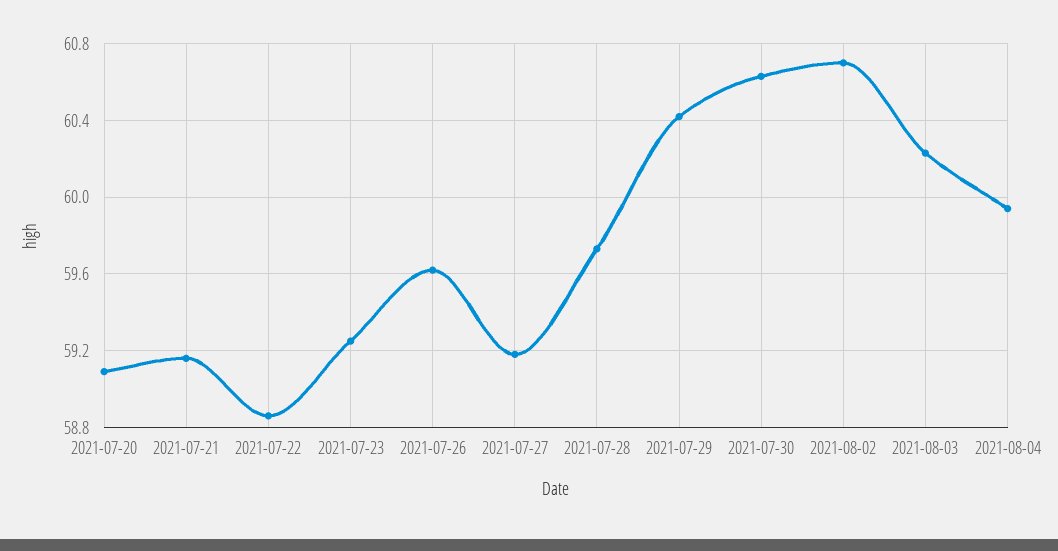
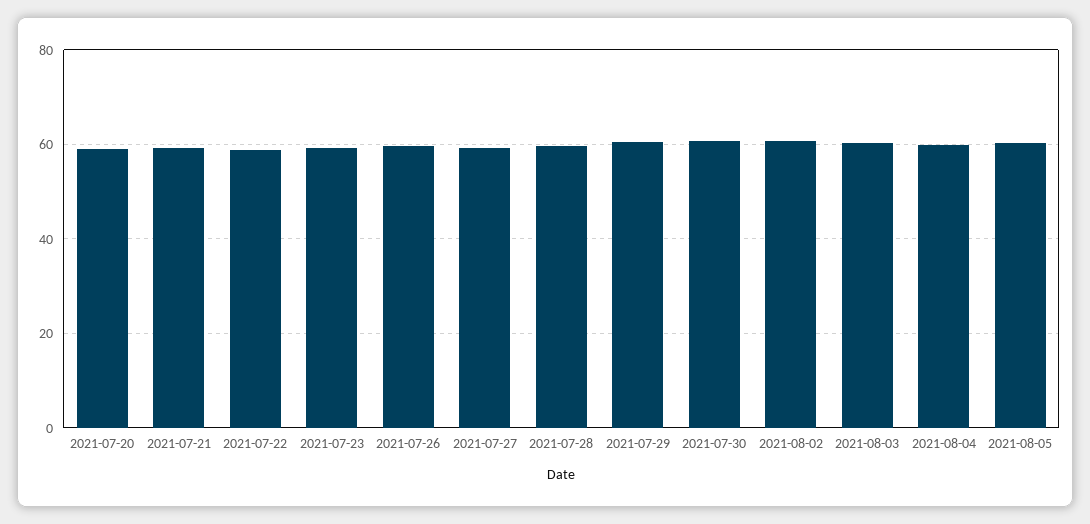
2021-08-05: none -> 60

